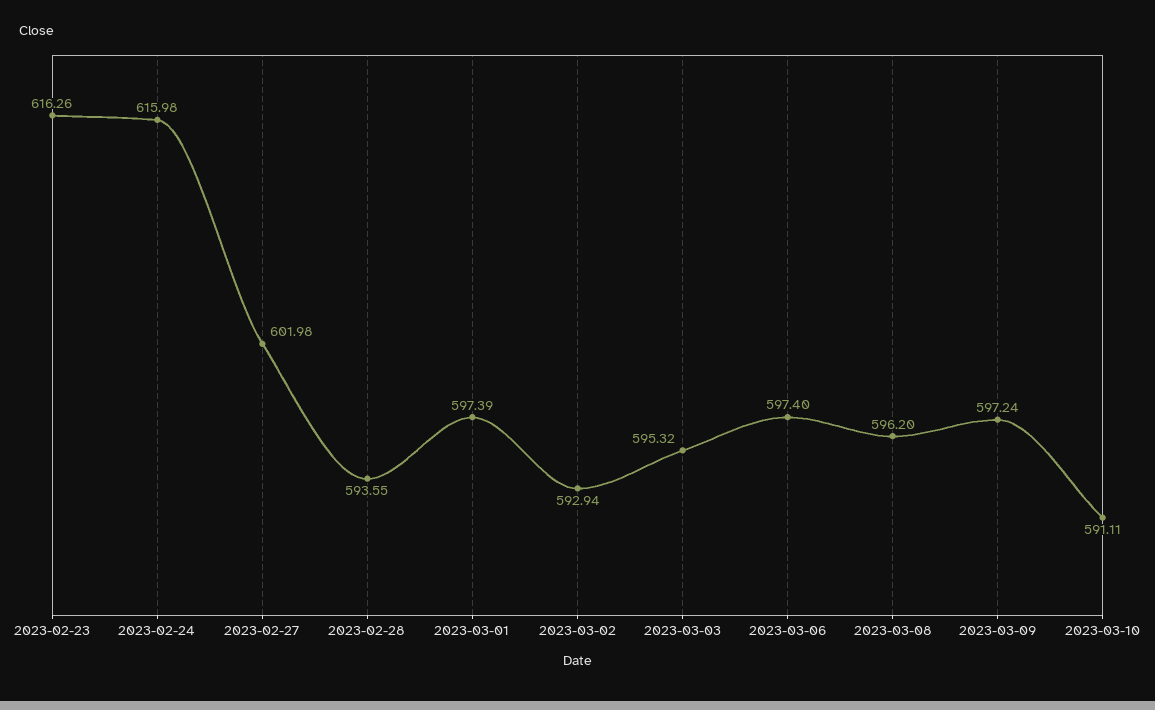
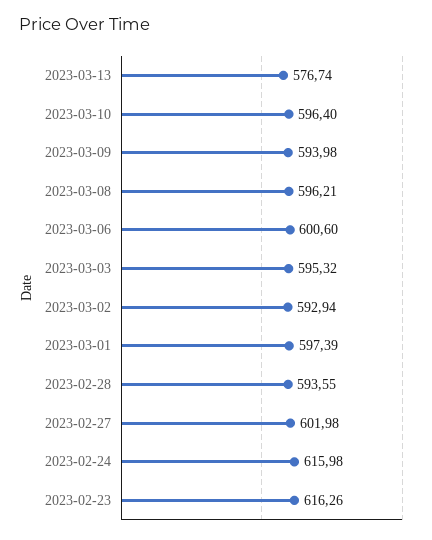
2023-03-06: 597.4 -> 600.6
2023-03-08: 596.2 -> 596.21
2023-03-09: 597.24 -> 593.98
2023-03-10: 591.11 -> 596.4
2023-03-13: none -> 576.74

